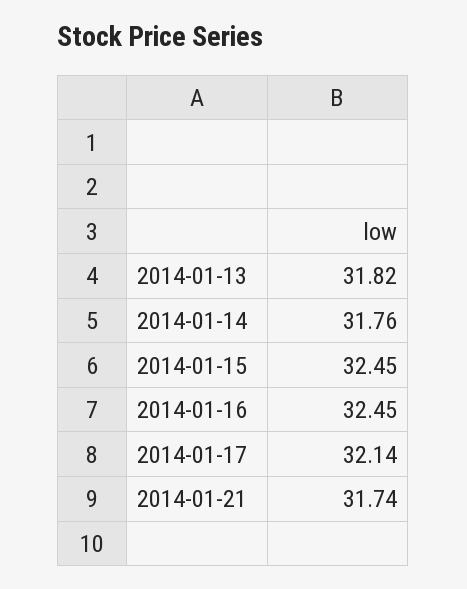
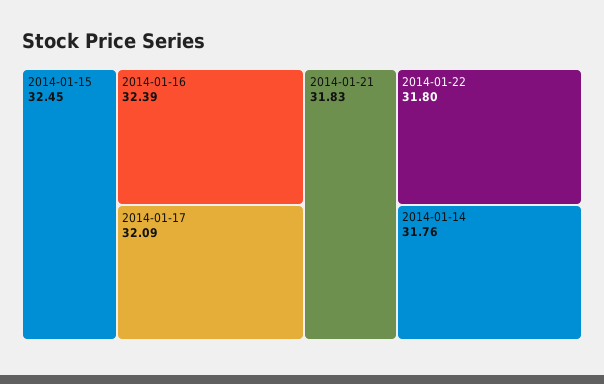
2014-01-13: 31.82 -> none
2014-01-16: 32.45 -> 32.39
2014-01-17: 32.14 -> 32.09
2014-01-21: 31.74 -> 31.83
2014-01-22: none -> 31.8

